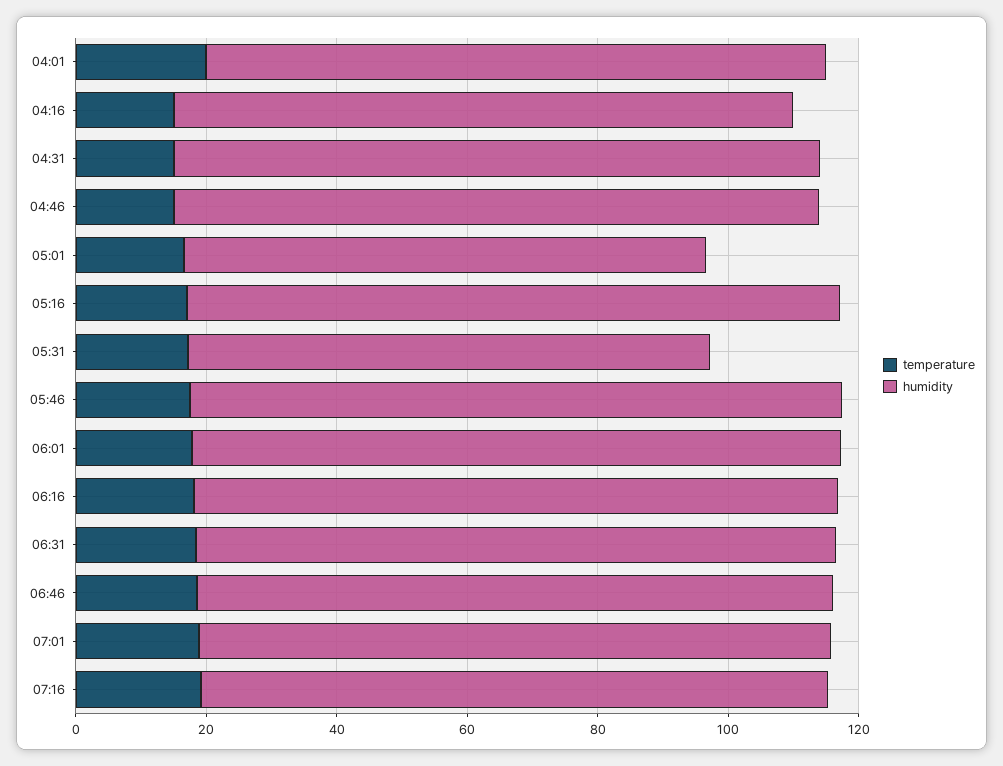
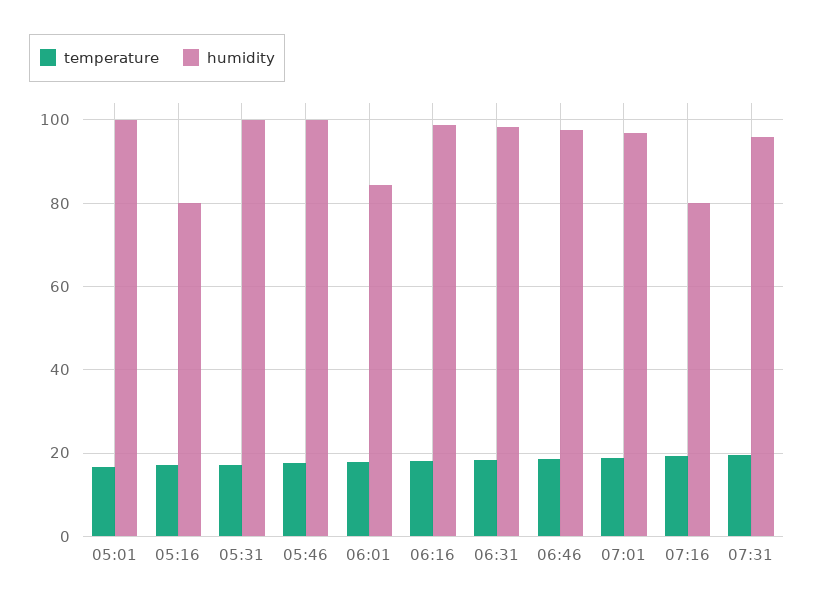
temperature, 04:01: 20 -> none
humidity, 04:01: 95 -> none
temperature, 04:16: 15 -> none
humidity, 04:16: 95 -> none
temperature, 04:31: 15 -> none
humidity, 04:31: 100 -> none
temperature, 04:46: 15 -> none
humidity, 04:46: 100 -> none
humidity, 05:01: 80 -> 100
humidity, 05:16: 100 -> 80
humidity, 05:31: 80 -> 100
humidity, 06:01: 100 -> 84
humidity, 07:16: 95 -> 80
temperature, 07:31: none -> 20
humidity, 07:31: none -> 96

